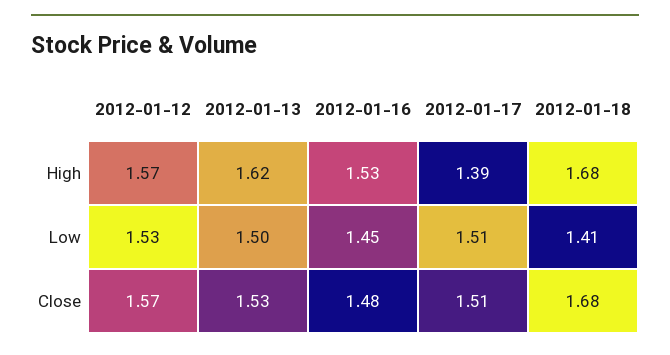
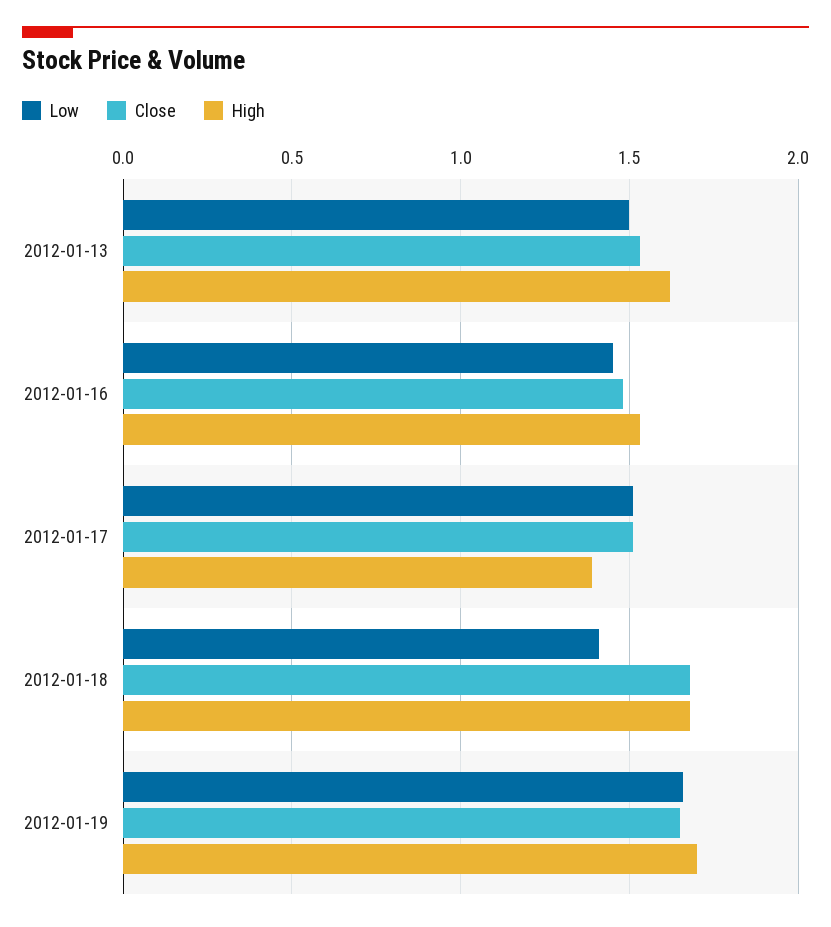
High, 2012-01-12: 1.57 -> none
Low, 2012-01-12: 1.53 -> none
Close, 2012-01-12: 1.57 -> none
Low, 2012-01-19: none -> 1.65
Close, 2012-01-19: none -> 1.65
High, 2012-01-19: none -> 1.7

